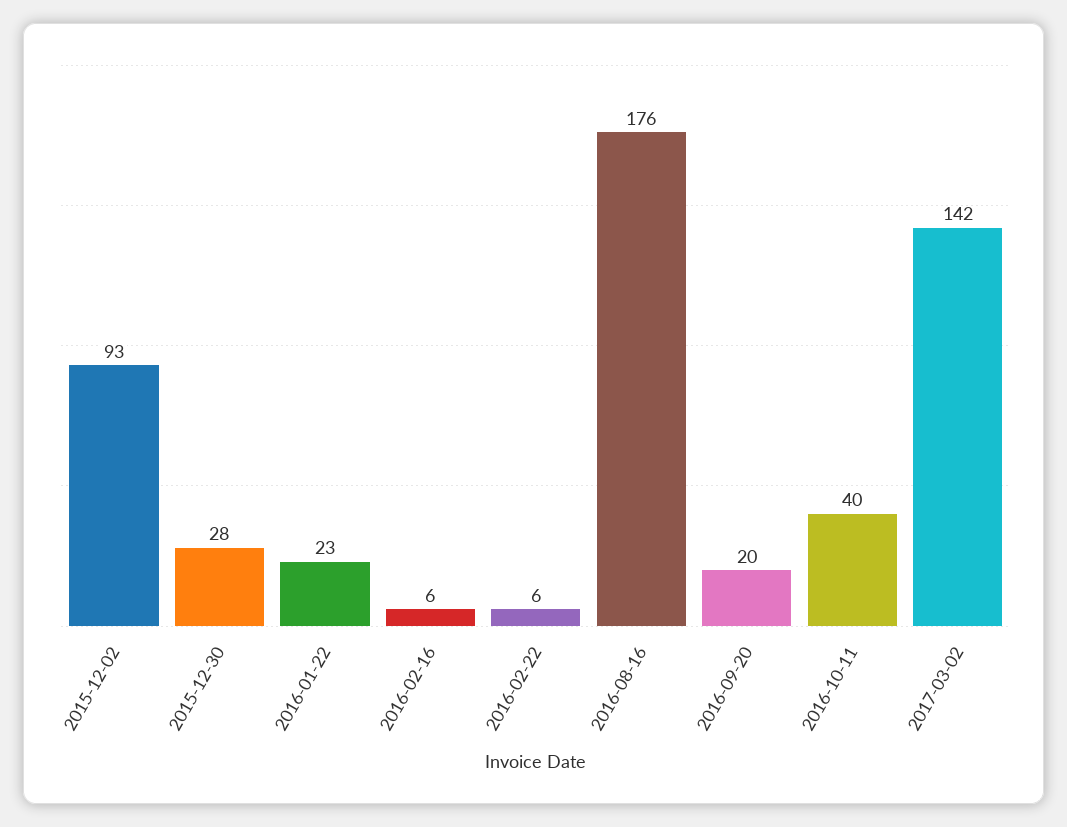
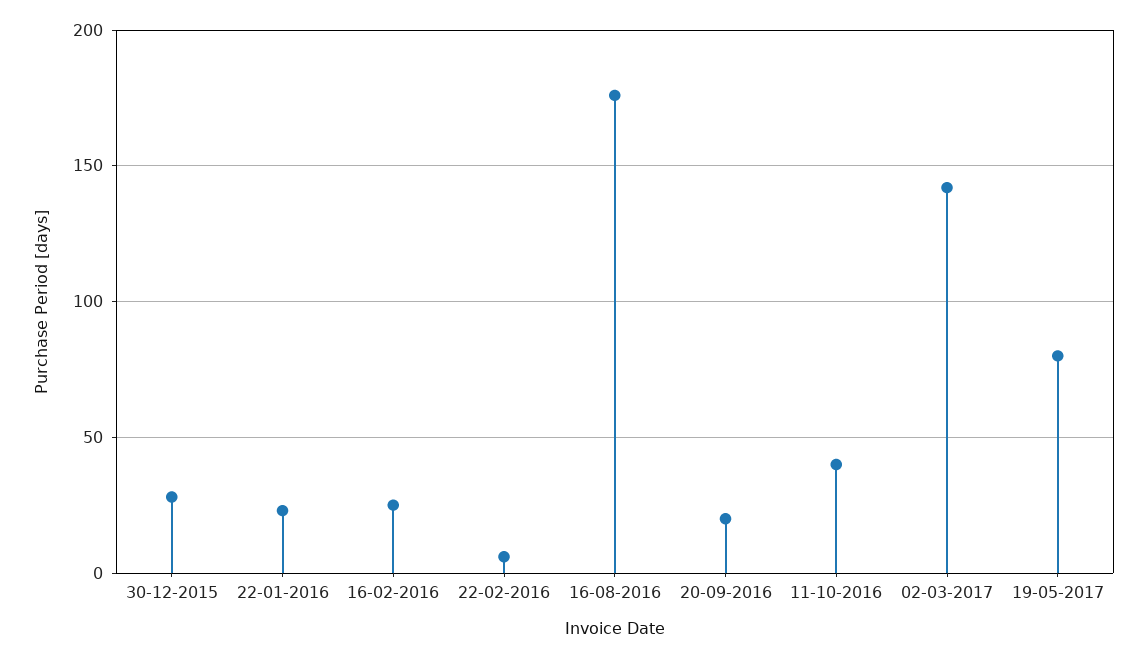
2015-12-02: 93 -> none
2016-02-16: 6 -> 25
19-05-2017: none -> 80

